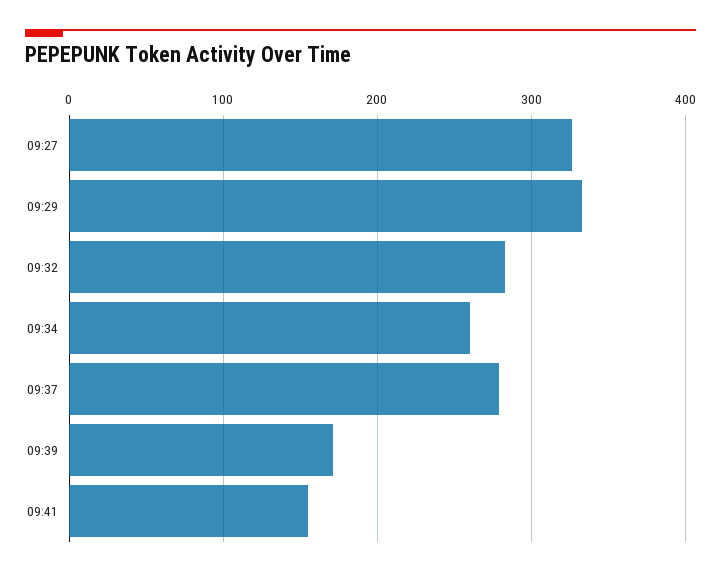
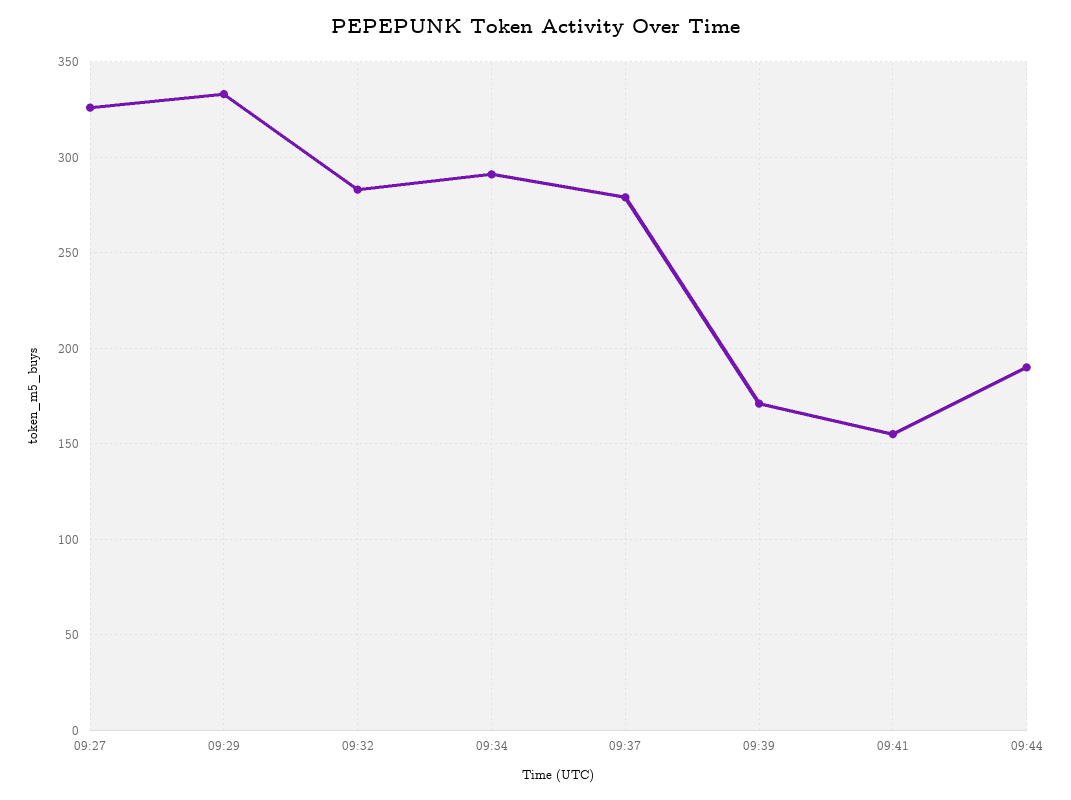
09:34: 260 -> 290
09:44: none -> 190

